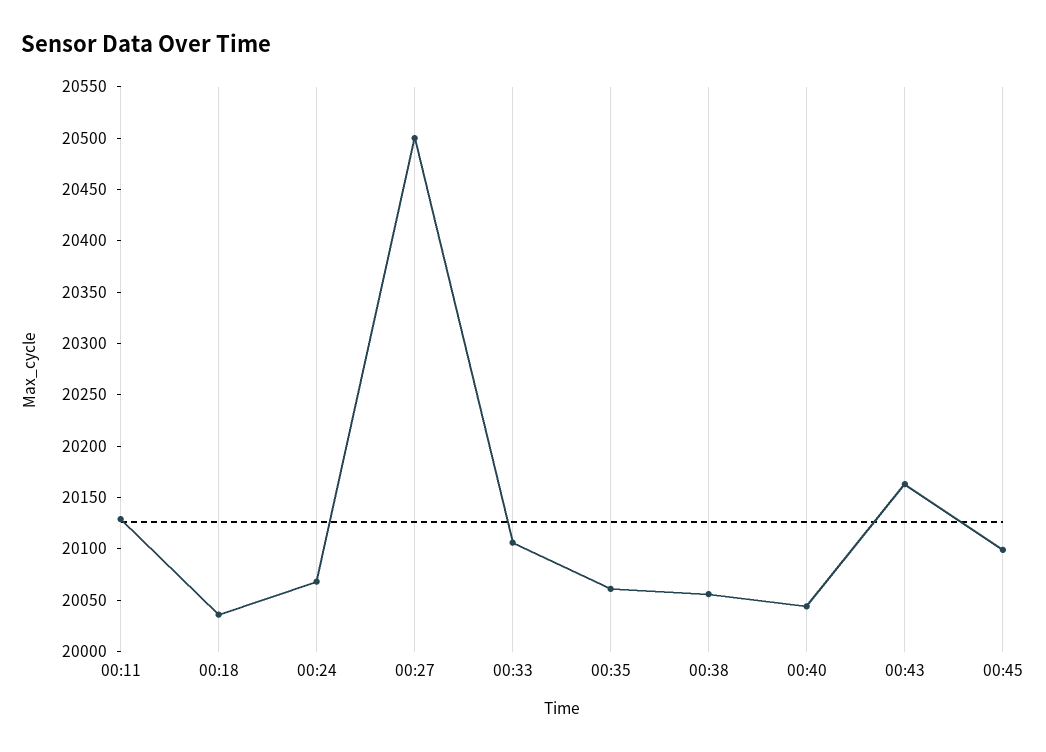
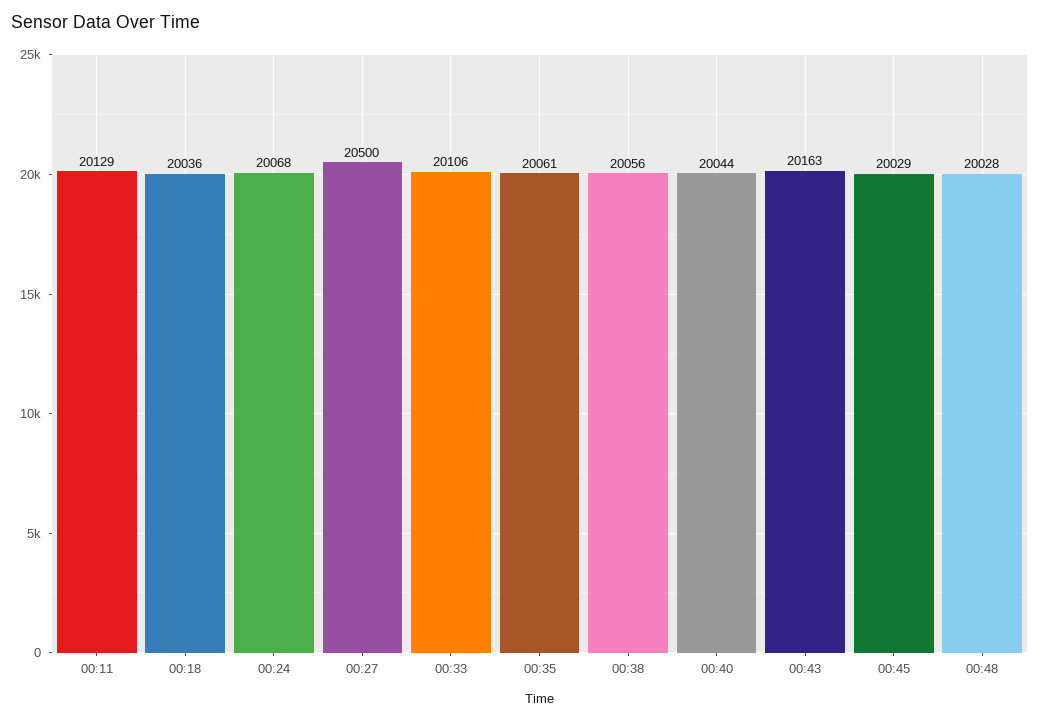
00:45: 20100 -> 20029
00:48: none -> 20028

